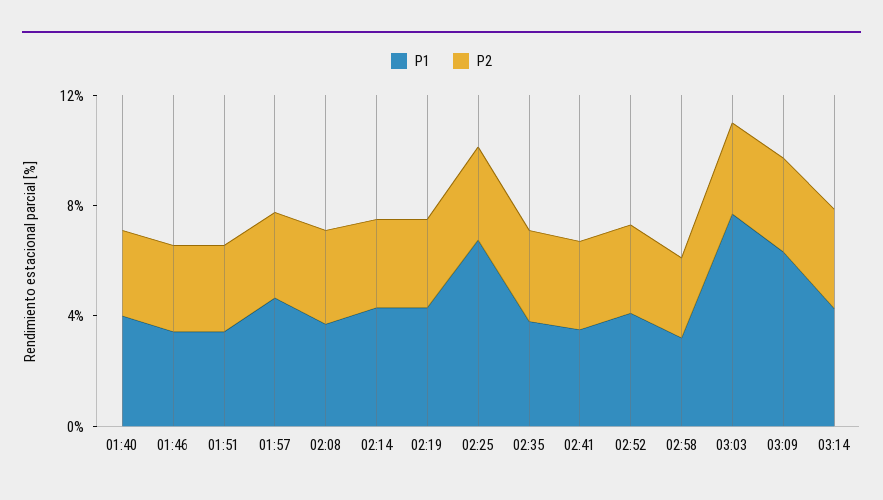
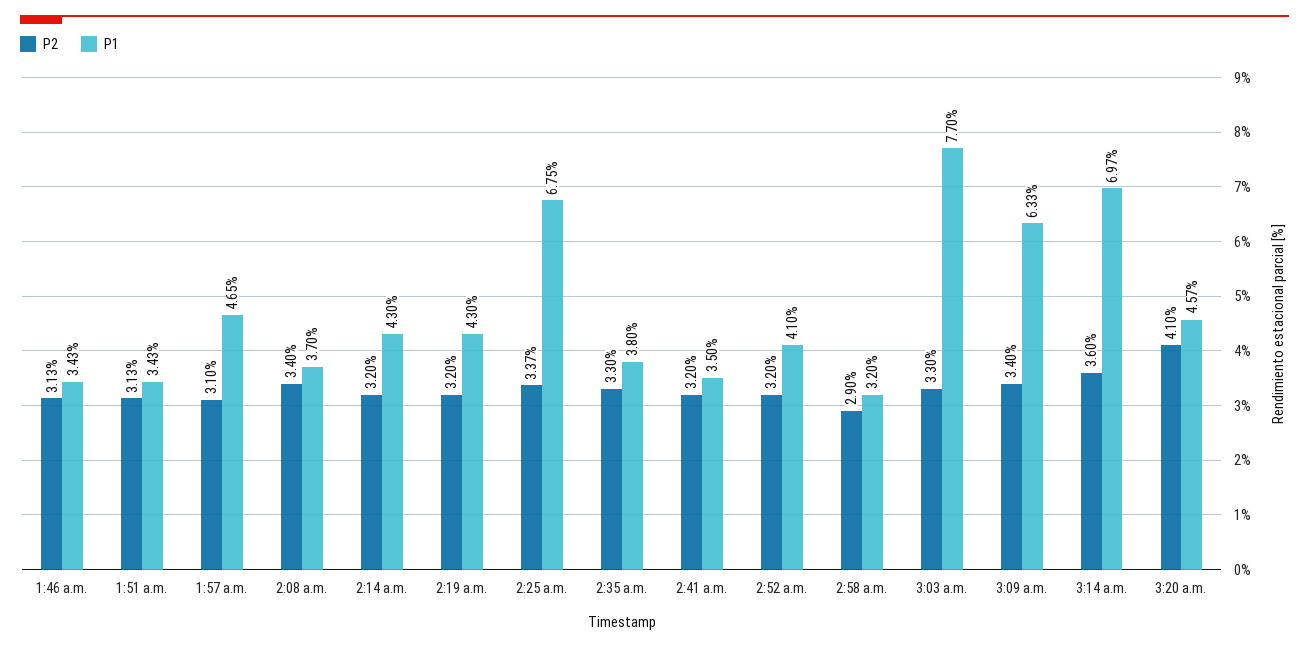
P1, 01:40: 4 -> none
P2, 01:40: 3 -> none
P1, 03:14: 4 -> 6.97
P2, 3:20 a.m.: none -> 4.1
P1, 3:20 a.m.: none -> 4.57

